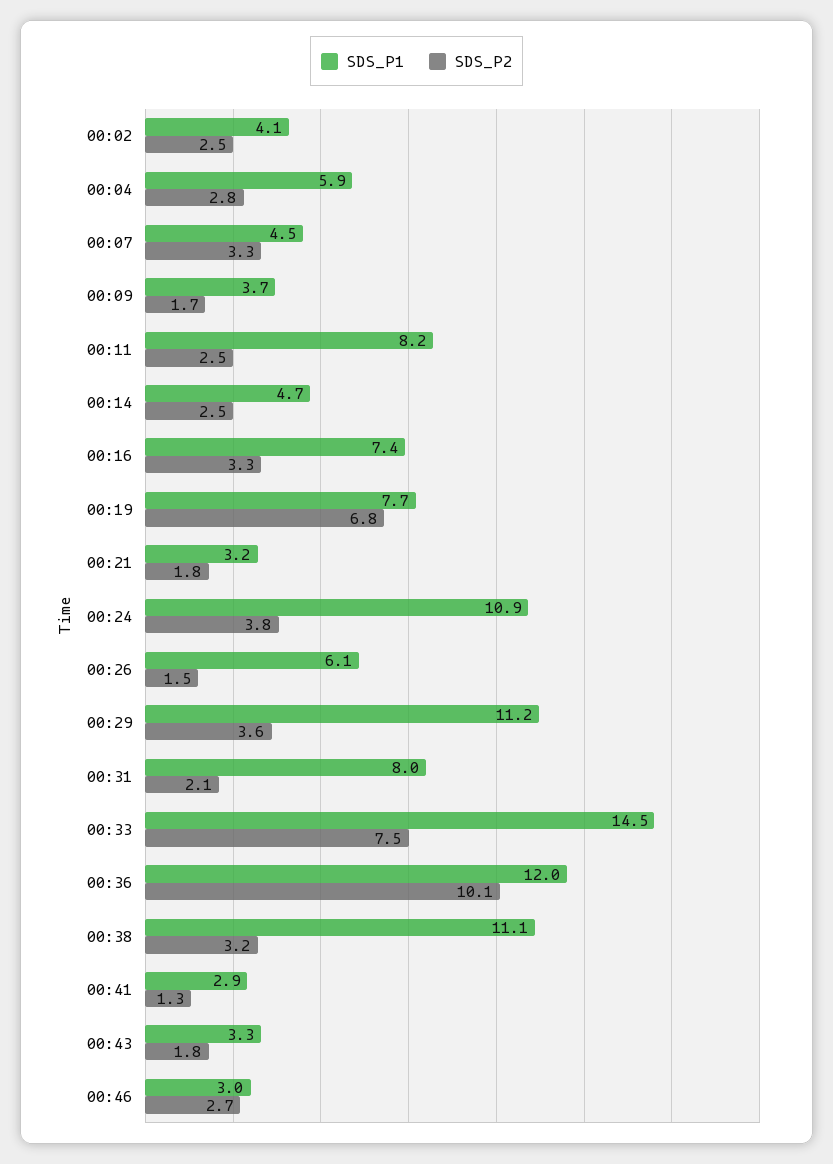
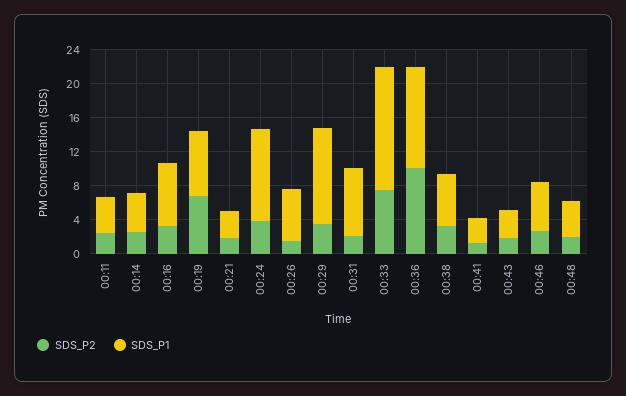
SDS_P1, 00:02: 4.1 -> none
SDS_P2, 00:02: 2.5 -> none
SDS_P1, 00:04: 5.9 -> none
SDS_P2, 00:04: 2.8 -> none
SDS_P1, 00:07: 4.5 -> none
SDS_P2, 00:07: 3.3 -> none
SDS_P1, 00:09: 3.7 -> none
SDS_P2, 00:09: 1.7 -> none
SDS_P1, 00:11: 8.2 -> 4
SDS_P1, 00:38: 11.1 -> 6
SDS_P1, 00:46: 3 -> 6
SDS_P2, 00:48: none -> 2
SDS_P1, 00:48: none -> 4

